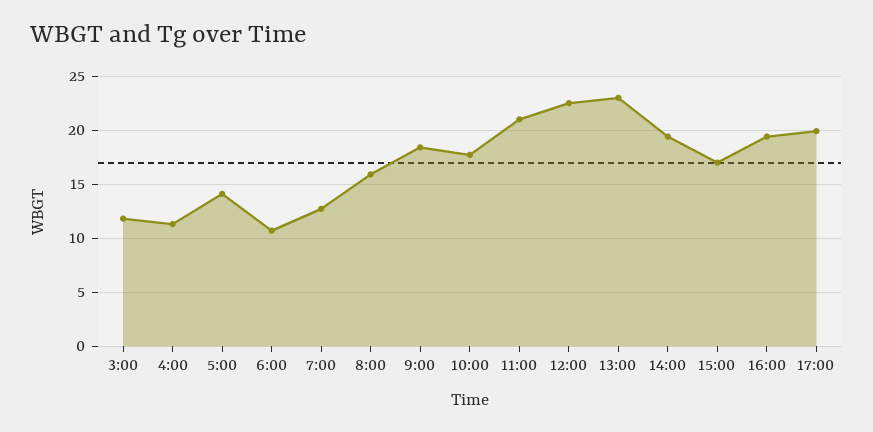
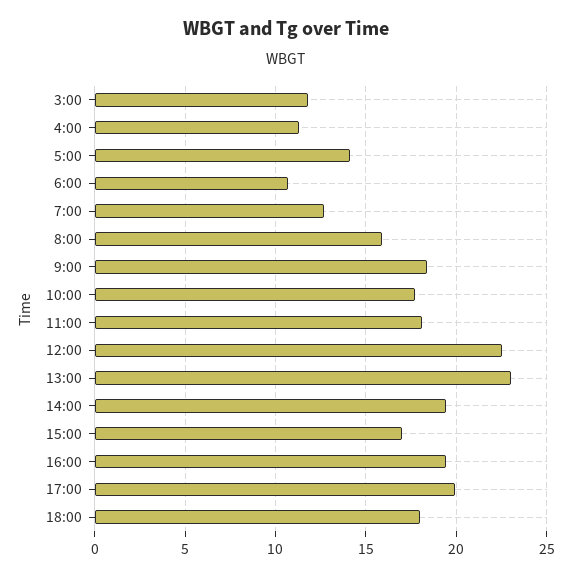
11:00: 21 -> 18
18:00: none -> 18

